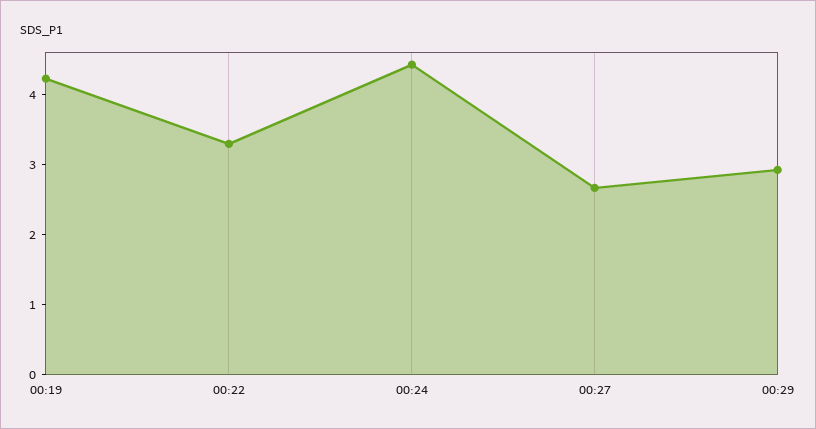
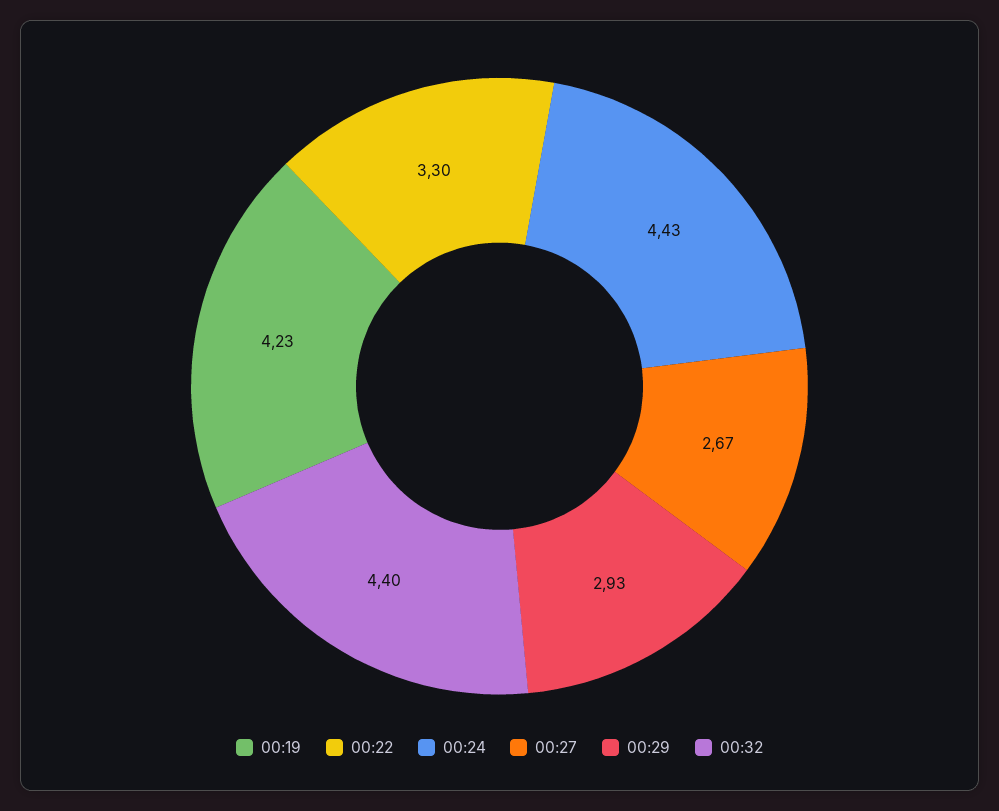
00:32: none -> 4.4

